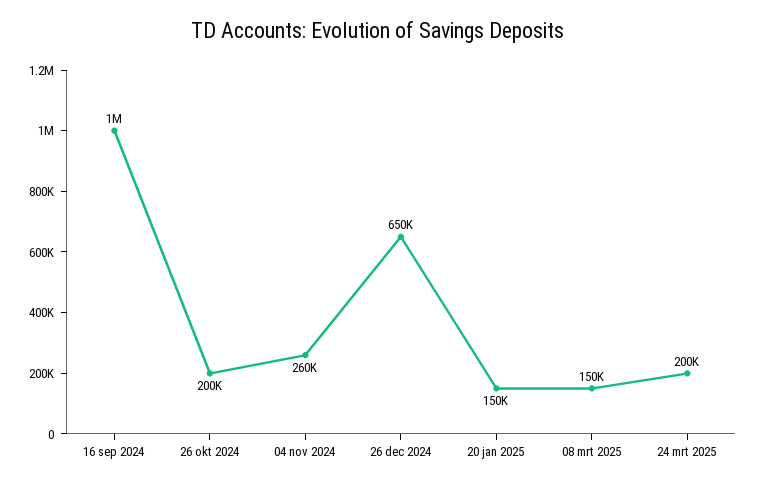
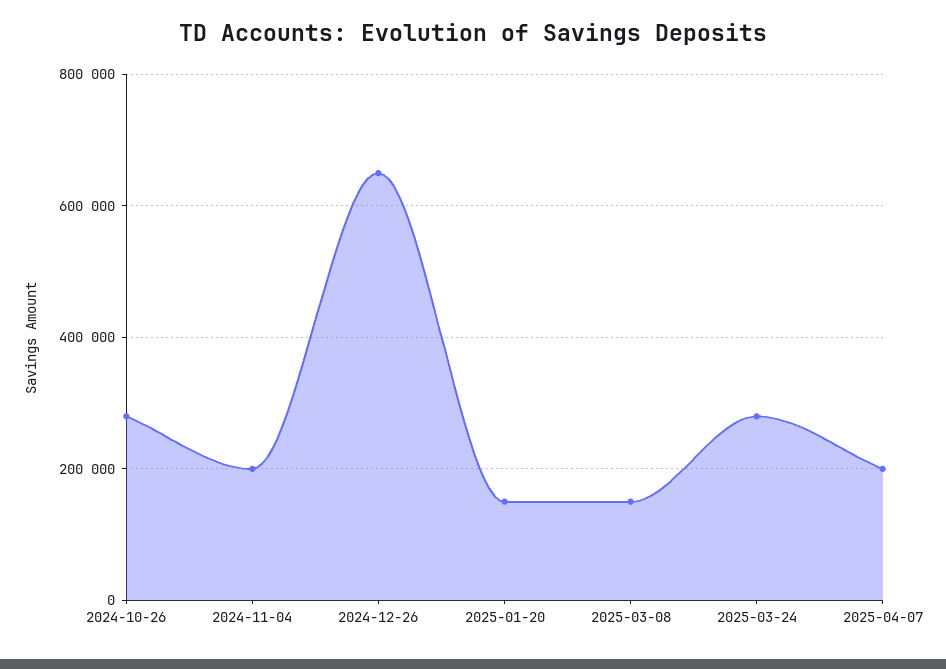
16 sep 2024: 1000000 -> none
26 okt 2024: 200000 -> 280000
04 nov 2024: 260000 -> 200000
24 mrt 2025: 200000 -> 280000
2025-04-07: none -> 200000

